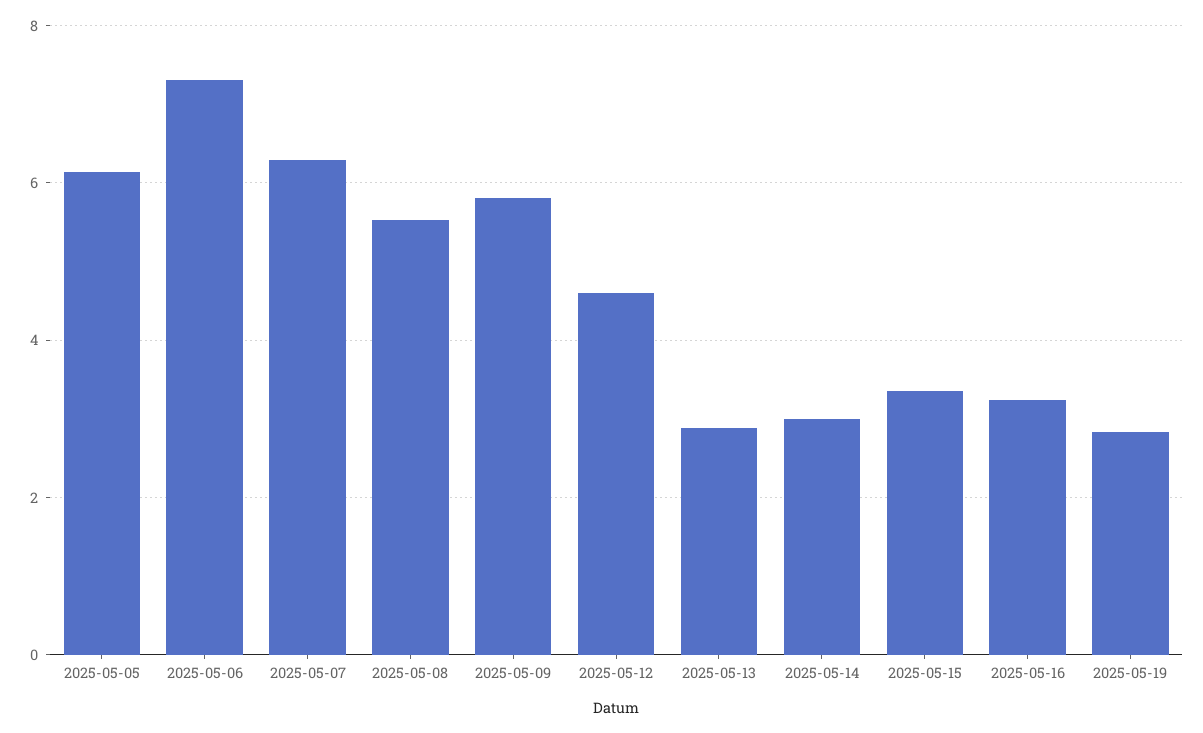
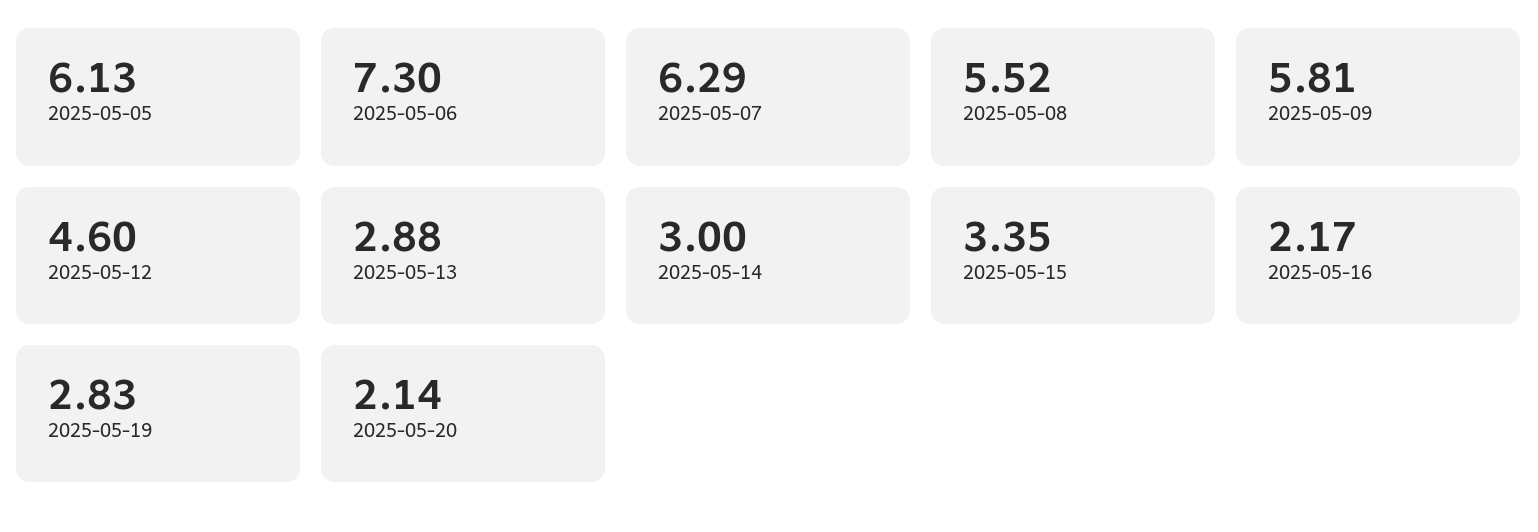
2025-05-16: 3.2 -> 2.17
2025-05-20: none -> 2.14

